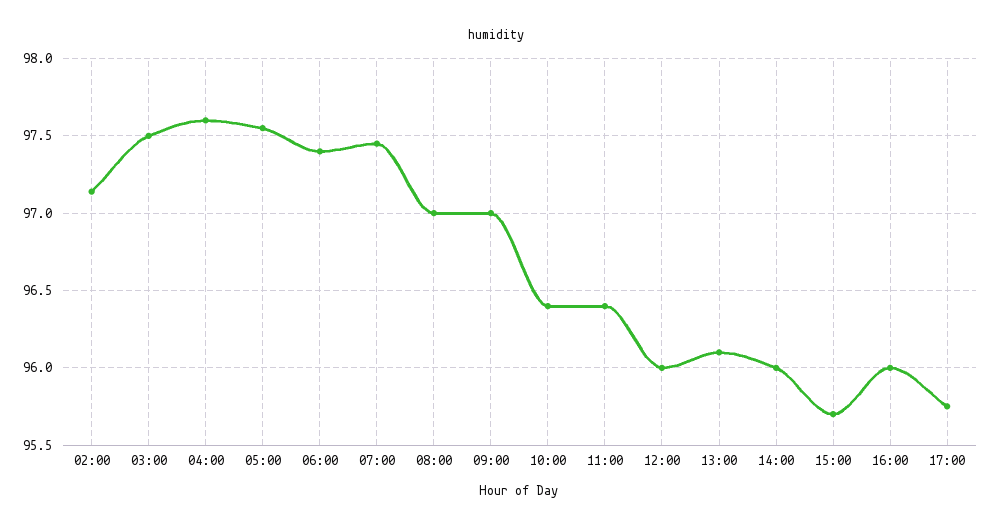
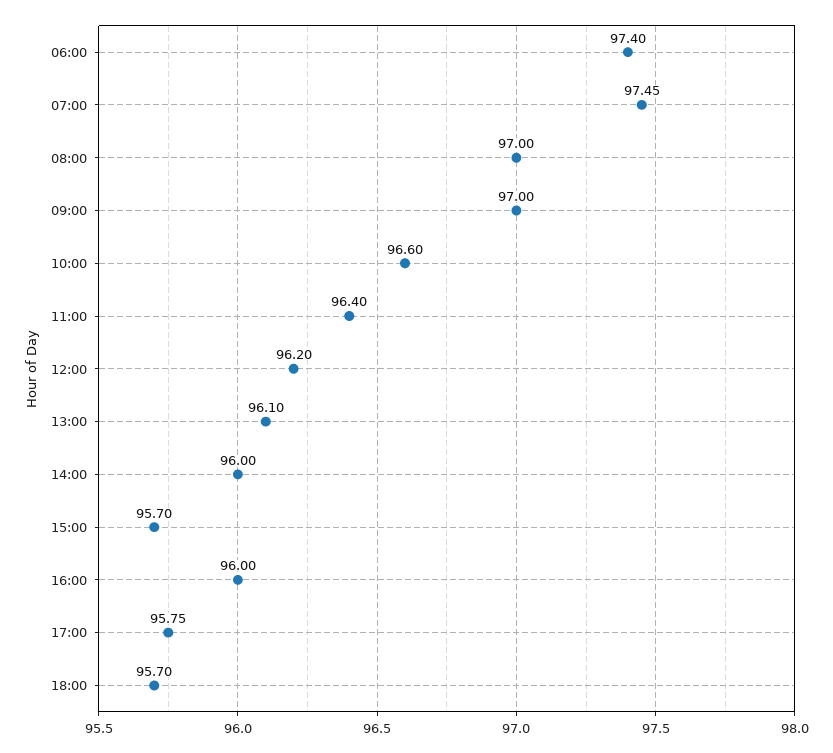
02:00: 97.15 -> none
03:00: 97.5 -> none
04:00: 97.6 -> none
05:00: 97.55 -> none
10:00: 96.4 -> 96.6
12:00: 96 -> 96.2
18:00: none -> 95.7

